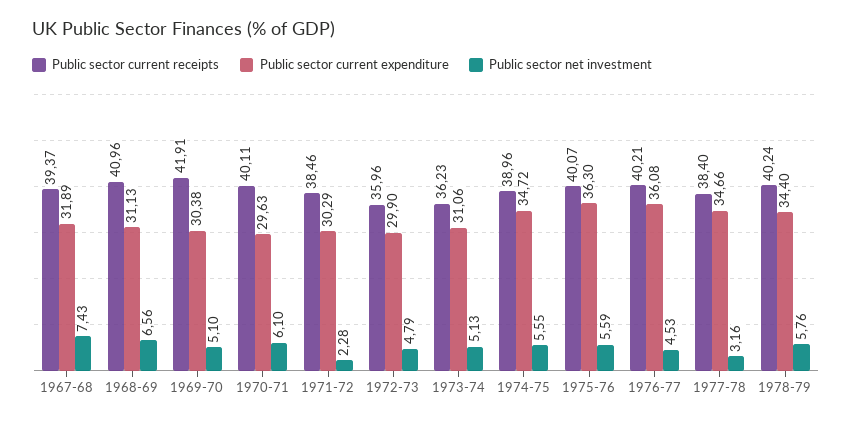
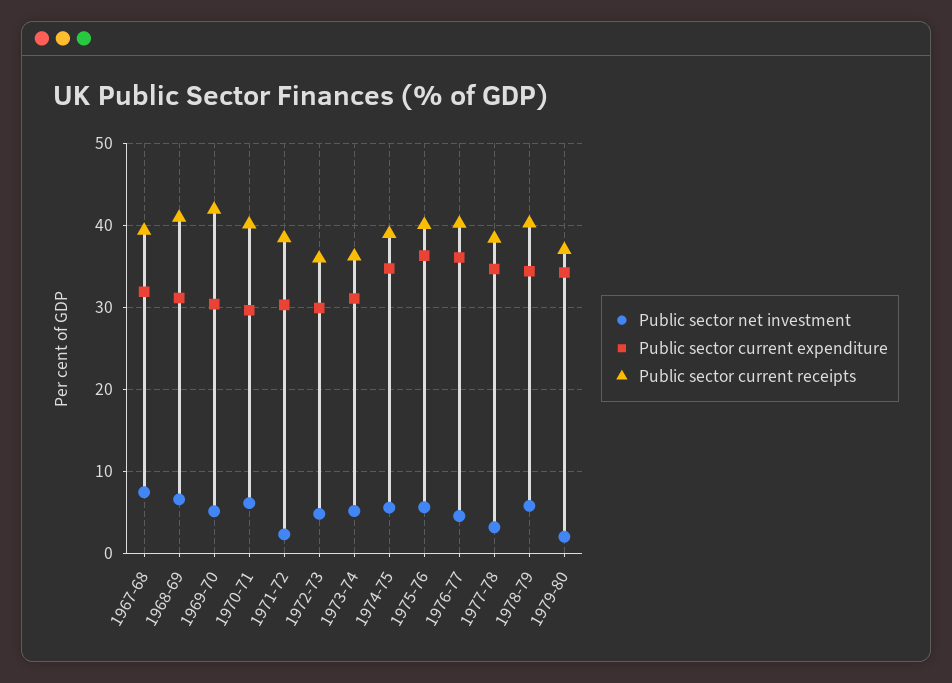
Public sector net investment, 1979-80: none -> 2
Public sector current expenditure, 1979-80: none -> 34
Public sector current receipts, 1979-80: none -> 37

